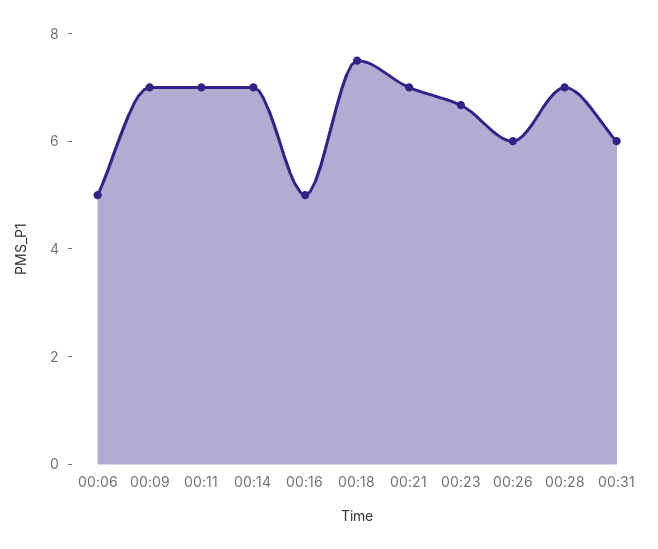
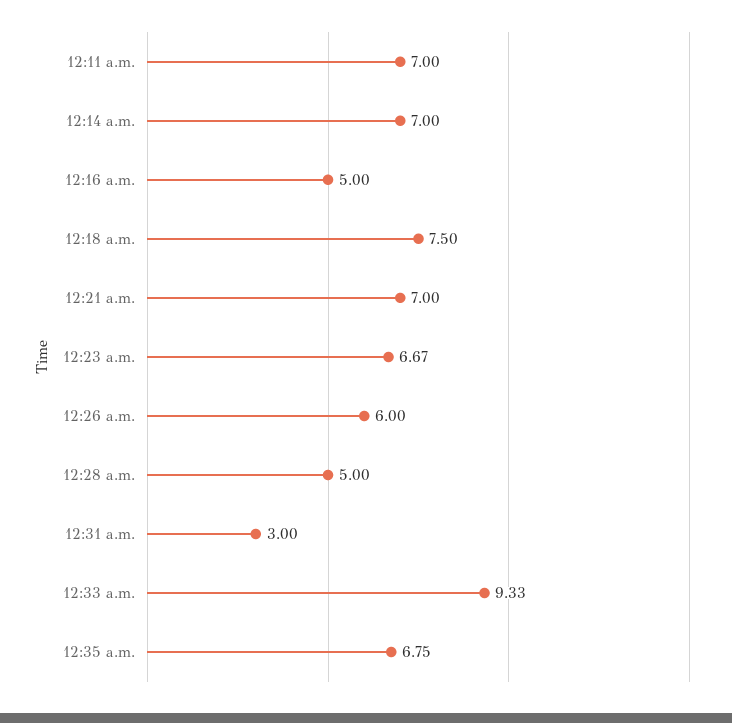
00:06: 5 -> none
00:09: 7 -> none
00:28: 7 -> 5
00:31: 6 -> 3
12:33 a.m.: none -> 9.33
12:35 a.m.: none -> 6.75

